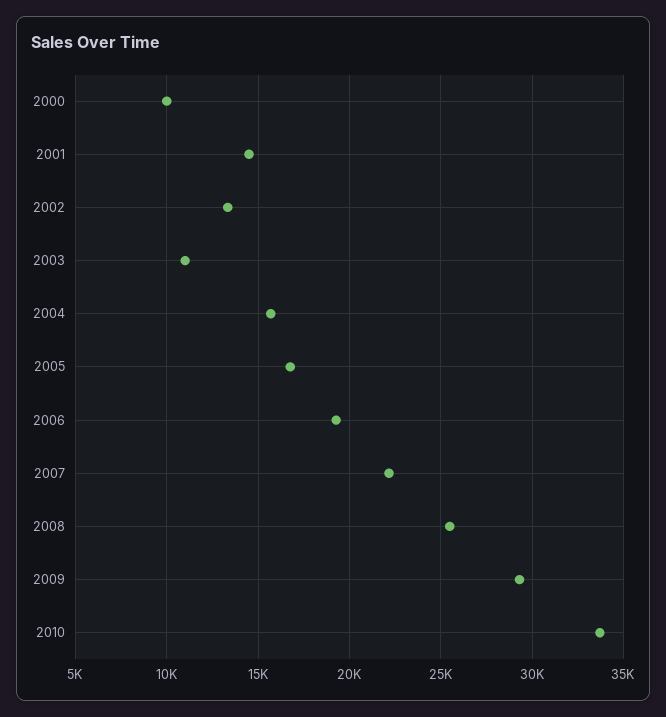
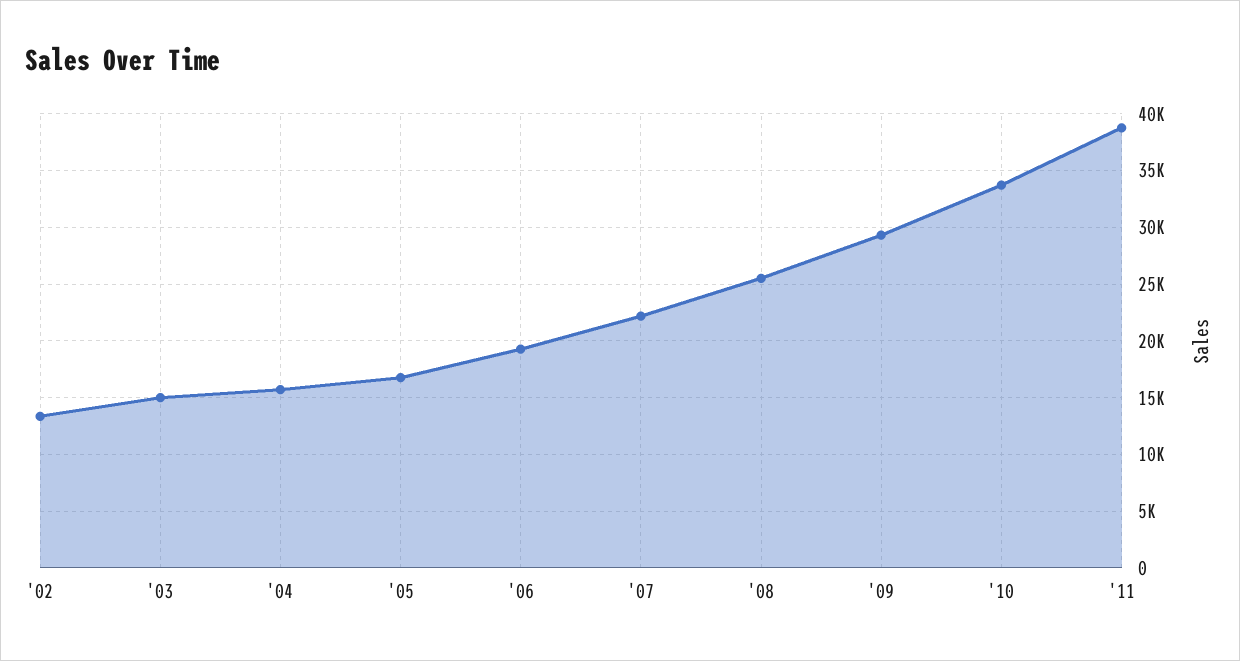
2000: 10000 -> none
2001: 14500 -> none
2003: 11000 -> 15000
'11: none -> 39000

